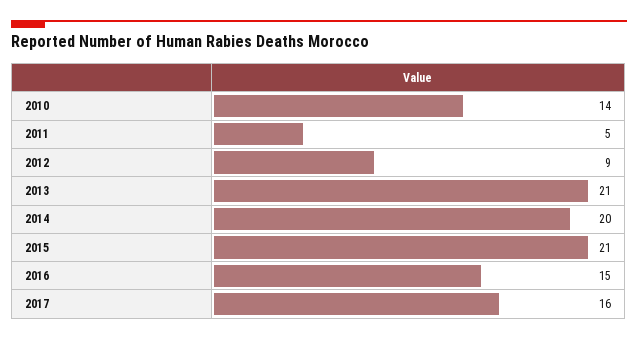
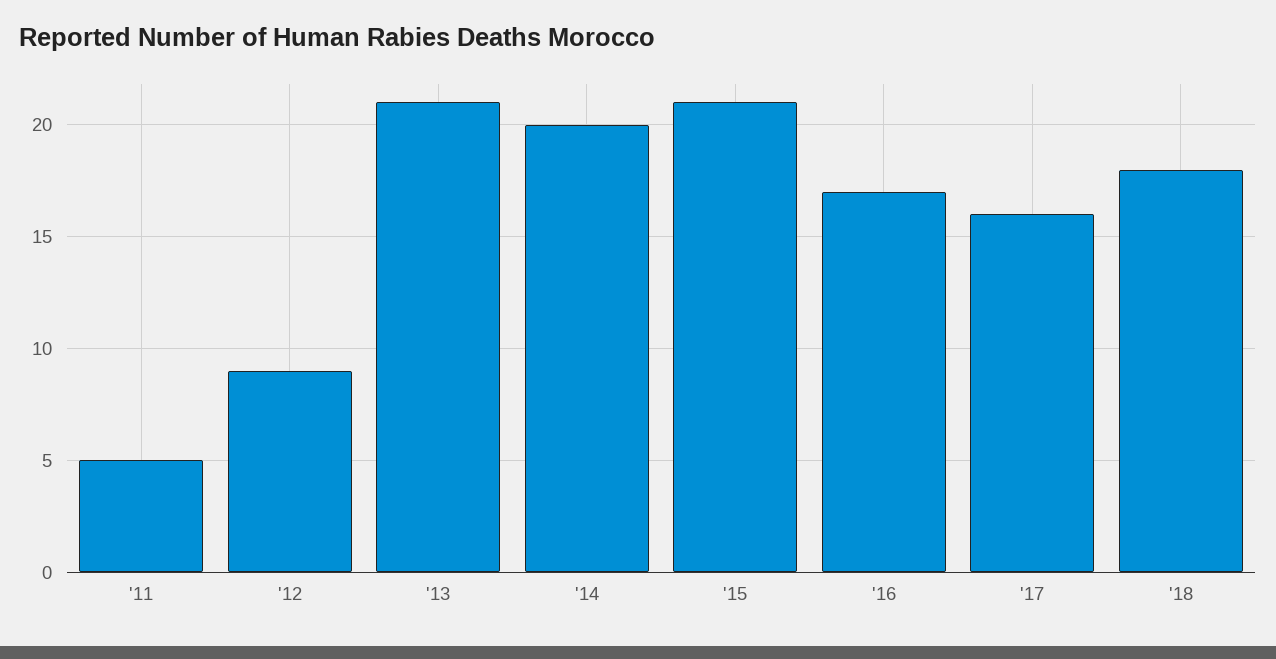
2010: 14 -> none
2016: 15 -> 17
'18: none -> 18

